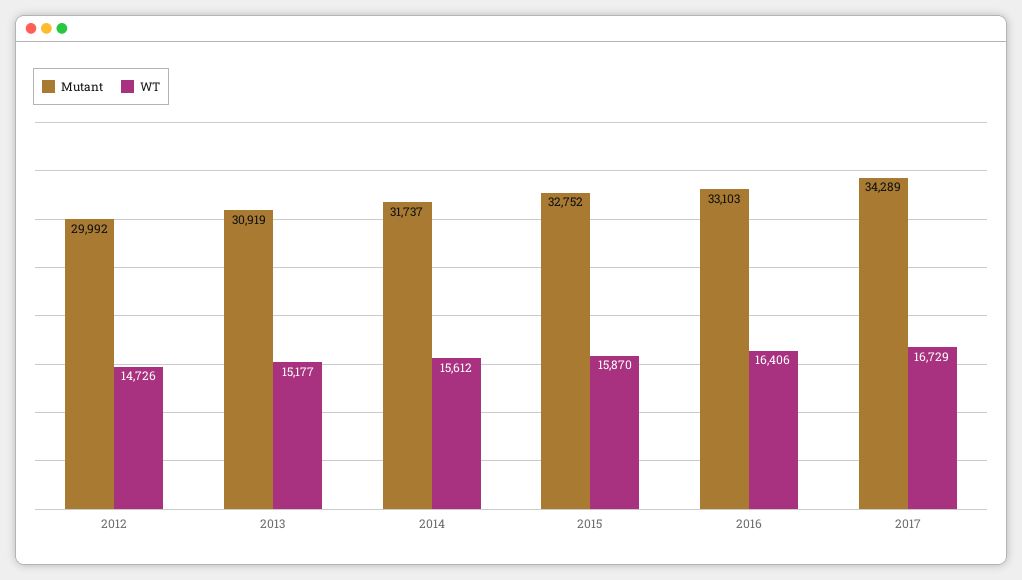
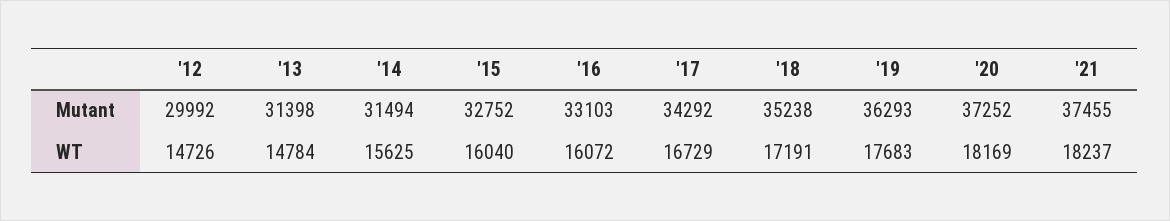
Mutant, 2013: 30919 -> 31398
WT, 2013: 15177 -> 14784
Mutant, 2014: 31737 -> 31494
WT, 2014: 15612 -> 15625
WT, 2015: 15870 -> 16040
WT, 2016: 16406 -> 16072
Mutant, 2017: 34289 -> 34292
Mutant, '18: none -> 35238
Mutant, '19: none -> 36293
Mutant, '20: none -> 37252
Mutant, '21: none -> 37455
WT, '18: none -> 17191
WT, '19: none -> 17683
WT, '20: none -> 18169
WT, '21: none -> 18237

